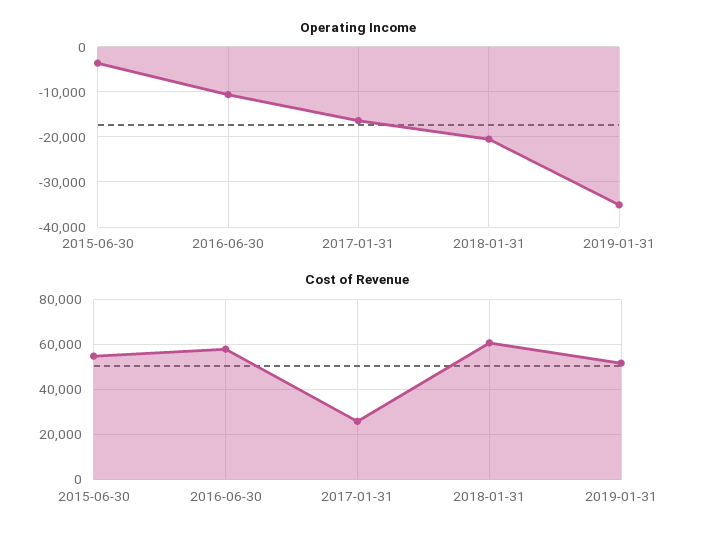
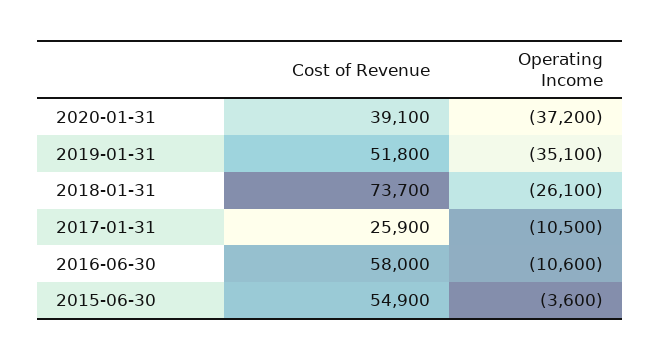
Operating Income, 2017-01-31: -16000 -> -10500
Operating Income, 2018-01-31: -20000 -> -26100
Cost of Revenue, 2018-01-31: 60000 -> 73700
Cost of Revenue, 2020-01-31: none -> 39100
Operating Income, 2020-01-31: none -> -37200

